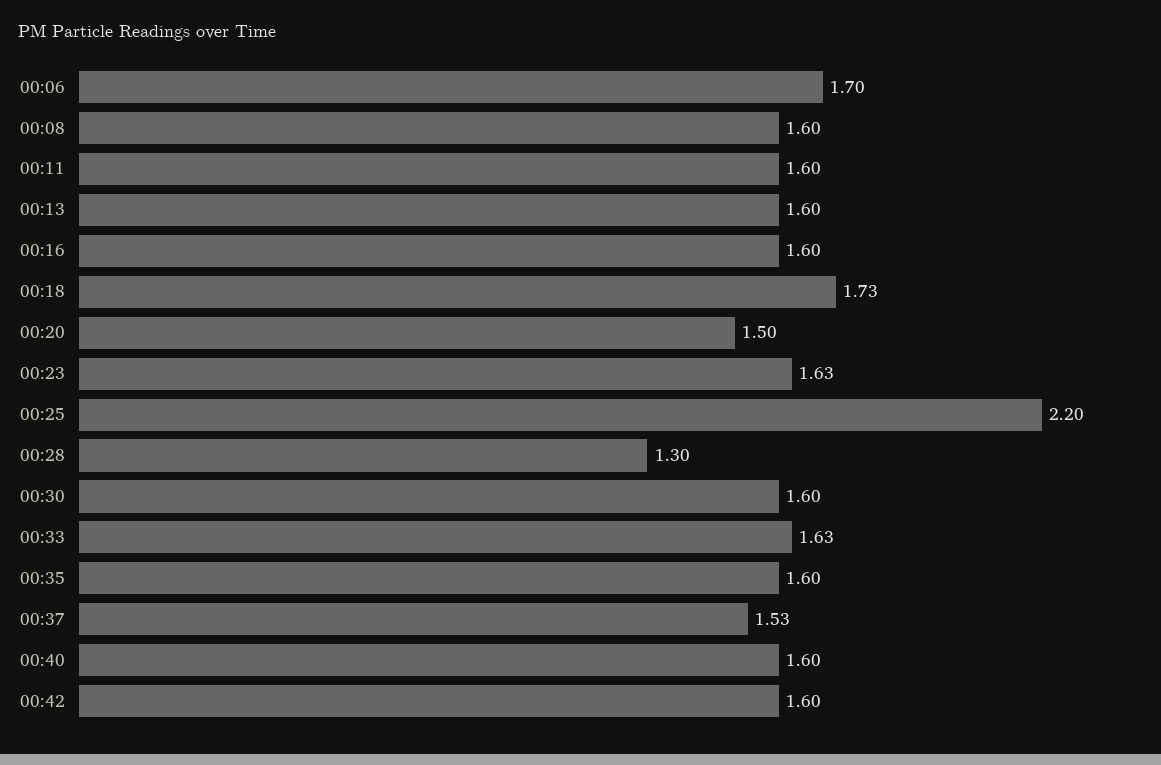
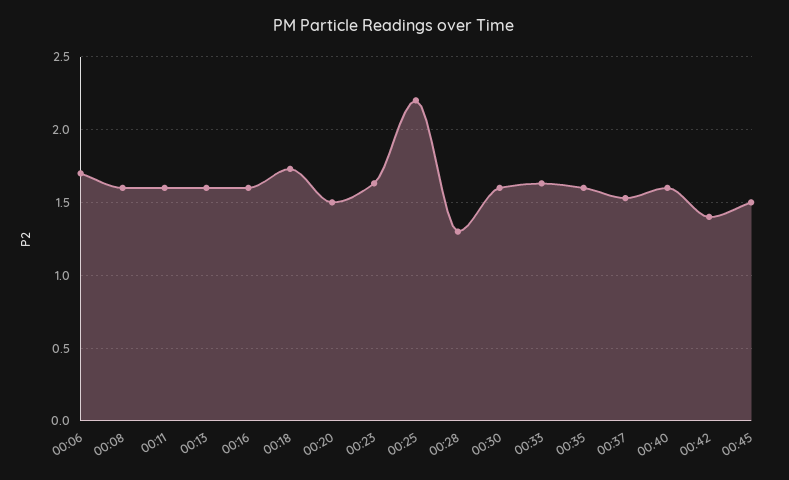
00:42: 1.6 -> 1.4
00:45: none -> 1.5

